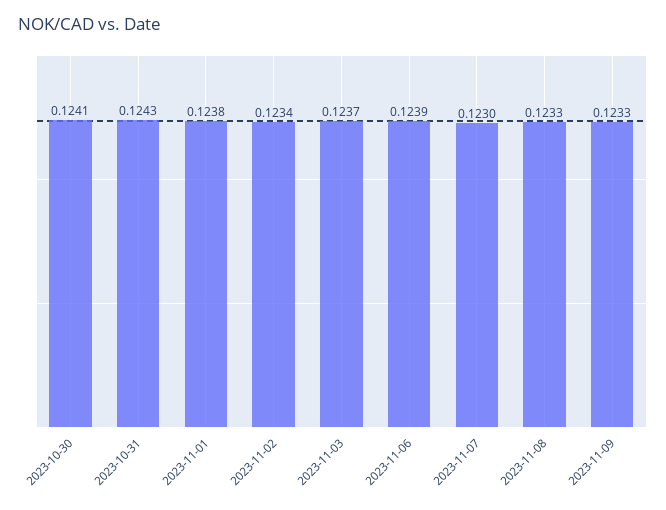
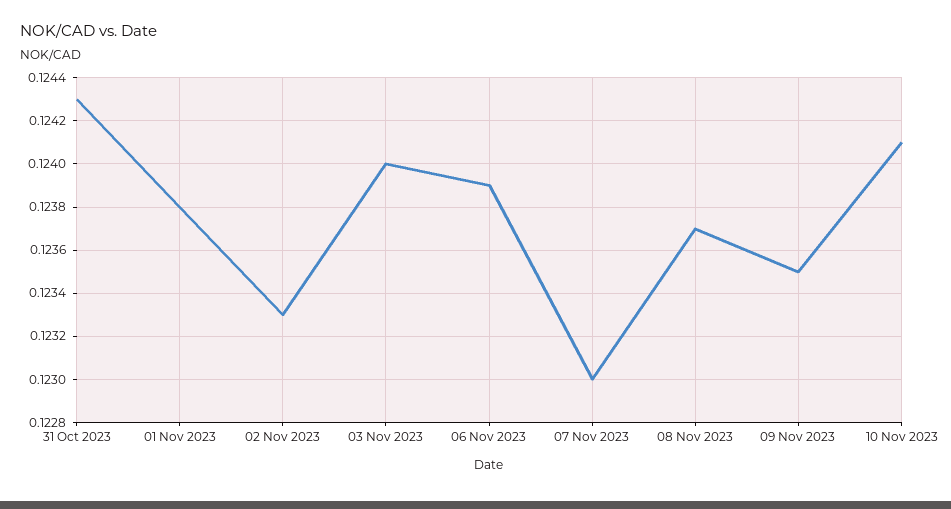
2023-10-30: 0.1241 -> none
2023-11-02: 0.1234 -> 0.1233
2023-11-03: 0.1237 -> 0.124
2023-11-08: 0.1233 -> 0.1237
2023-11-09: 0.1233 -> 0.1235
10 Nov 2023: none -> 0.1241

